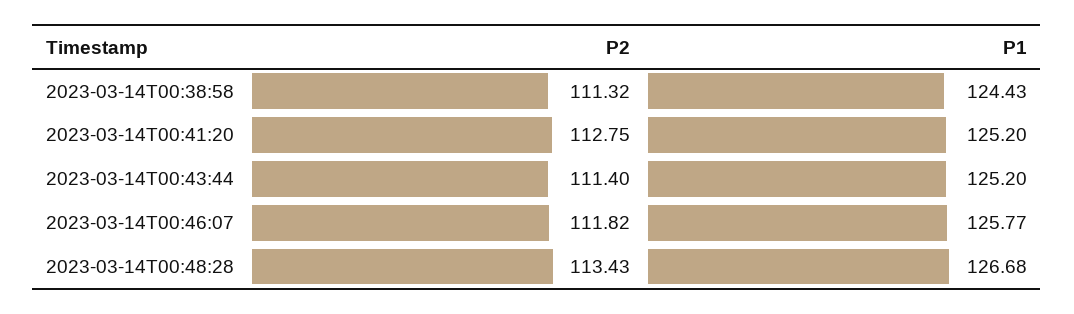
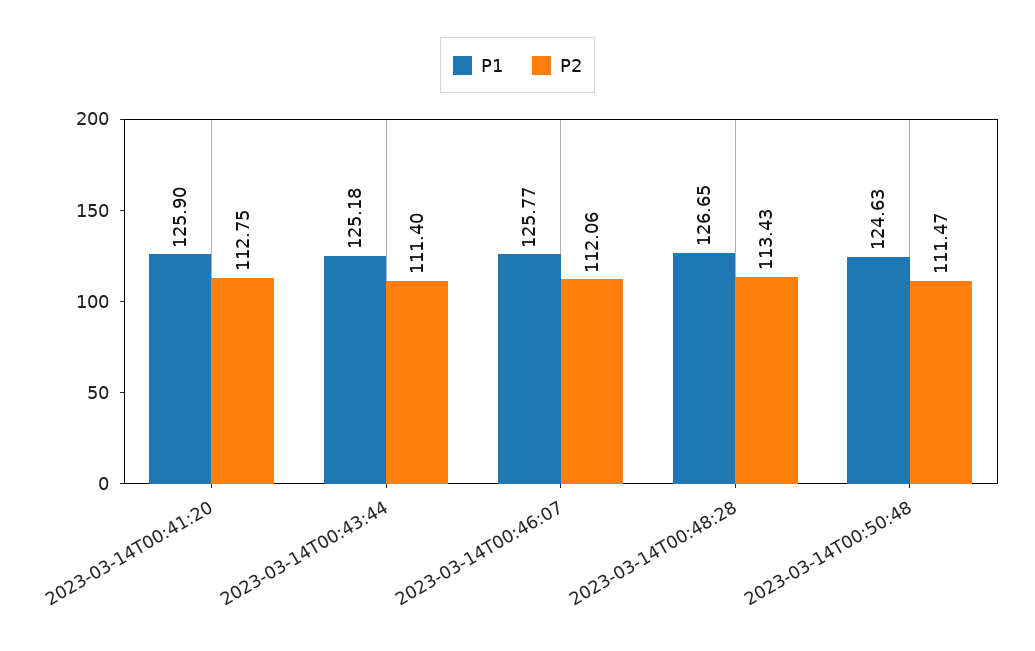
P2, 2023-03-14T00:38:58: 111.32 -> none
P1, 2023-03-14T00:38:58: 124.43 -> none
P1, 2023-03-14T00:41:20: 125.2 -> 125.9
P1, 2023-03-14T00:43:44: 125.2 -> 125.18
P2, 2023-03-14T00:46:07: 111.82 -> 112.06
P1, 2023-03-14T00:48:28: 126.68 -> 126.65
P1, 2023-03-14T00:50:48: none -> 124.63
P2, 2023-03-14T00:50:48: none -> 111.47

